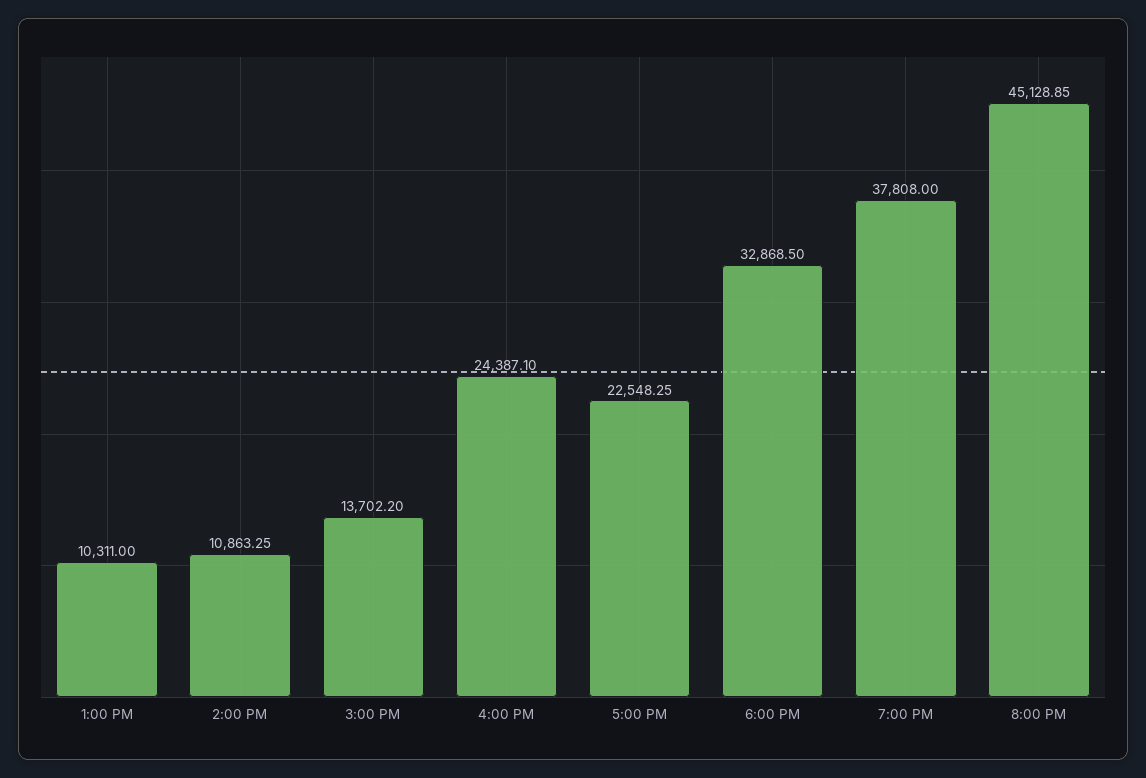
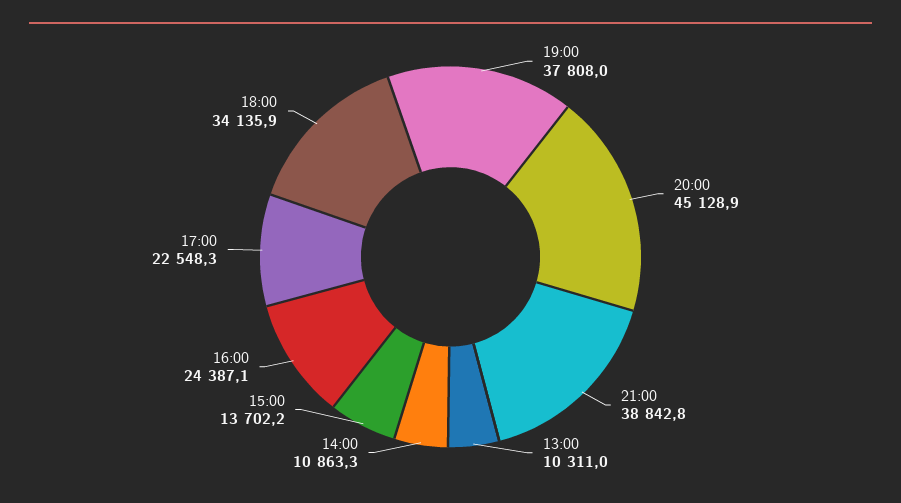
6:00 PM: 32868.5 -> 34135.9
21:00: none -> 38842.8

